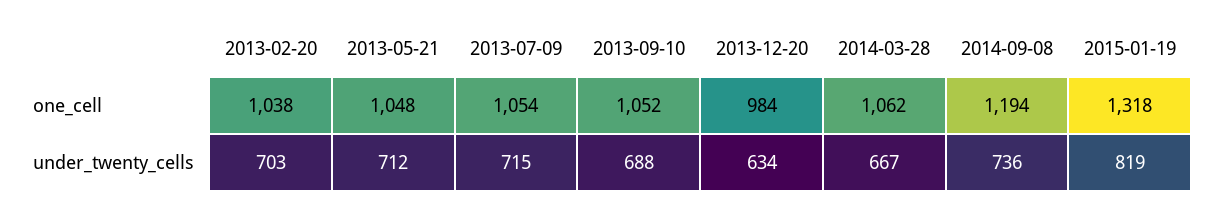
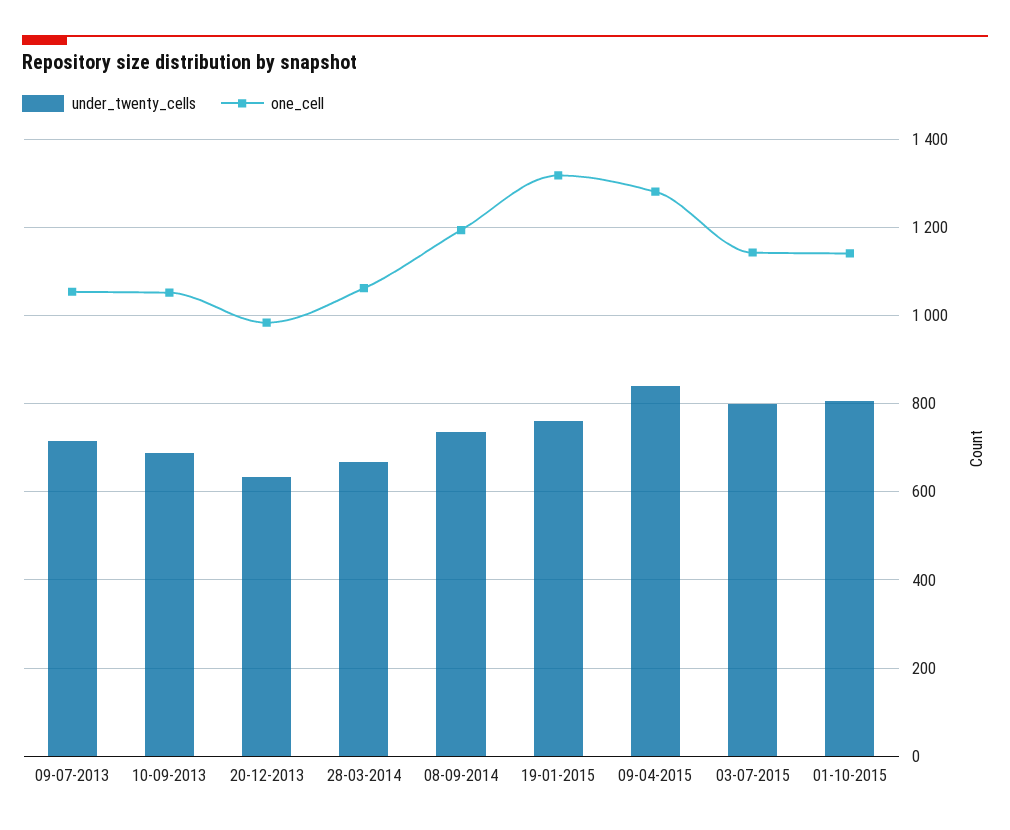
one_cell, 2013-02-20: 1038 -> none
one_cell, 2013-05-21: 1048 -> none
under_twenty_cells, 2013-02-20: 703 -> none
under_twenty_cells, 2013-05-21: 712 -> none
under_twenty_cells, 2015-01-19: 819 -> 760
under_twenty_cells, 09-04-2015: none -> 840
one_cell, 09-04-2015: none -> 1280
under_twenty_cells, 03-07-2015: none -> 800
one_cell, 03-07-2015: none -> 1140
under_twenty_cells, 01-10-2015: none -> 800
one_cell, 01-10-2015: none -> 1140

